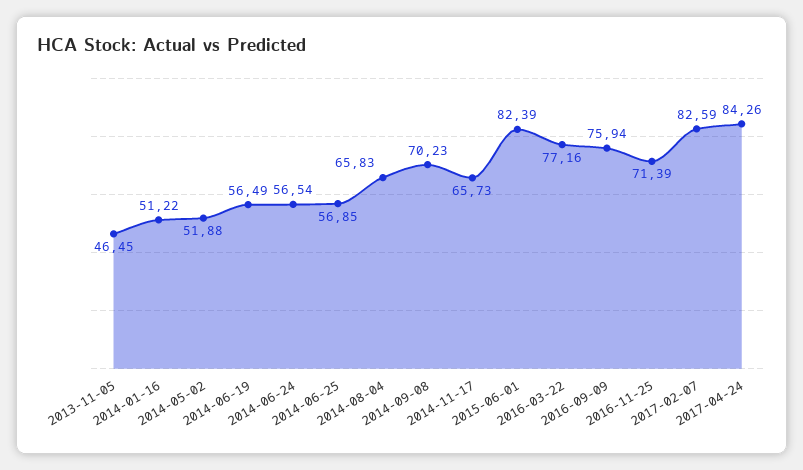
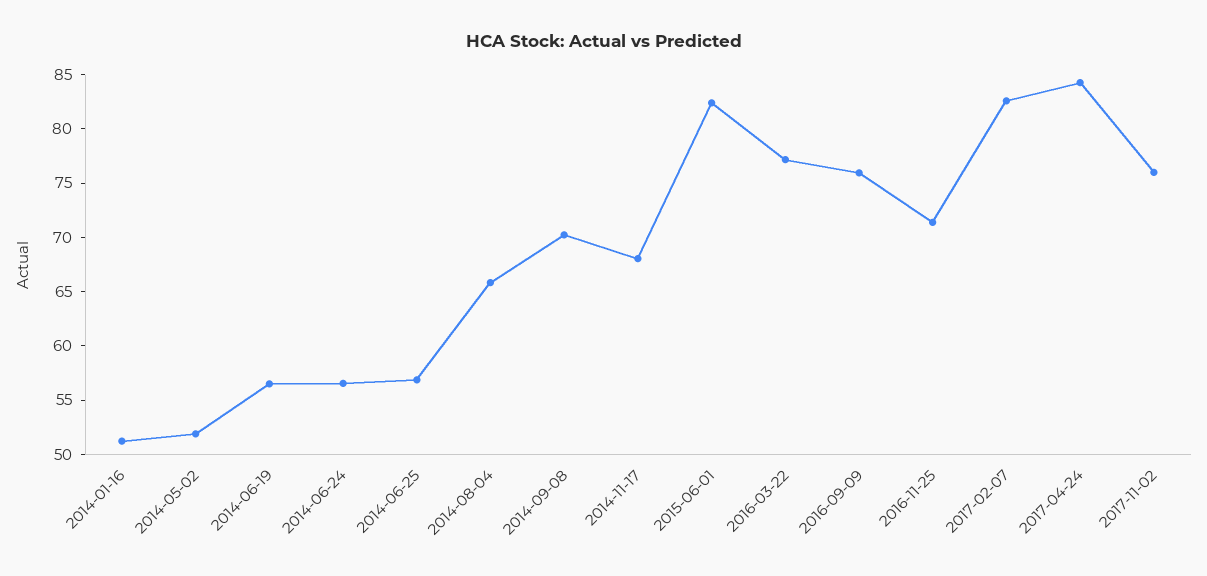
2013-11-05: 46.45 -> none
2014-11-17: 65.73 -> 68
2017-11-02: none -> 76

